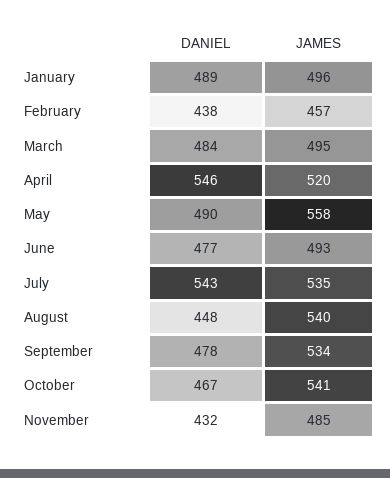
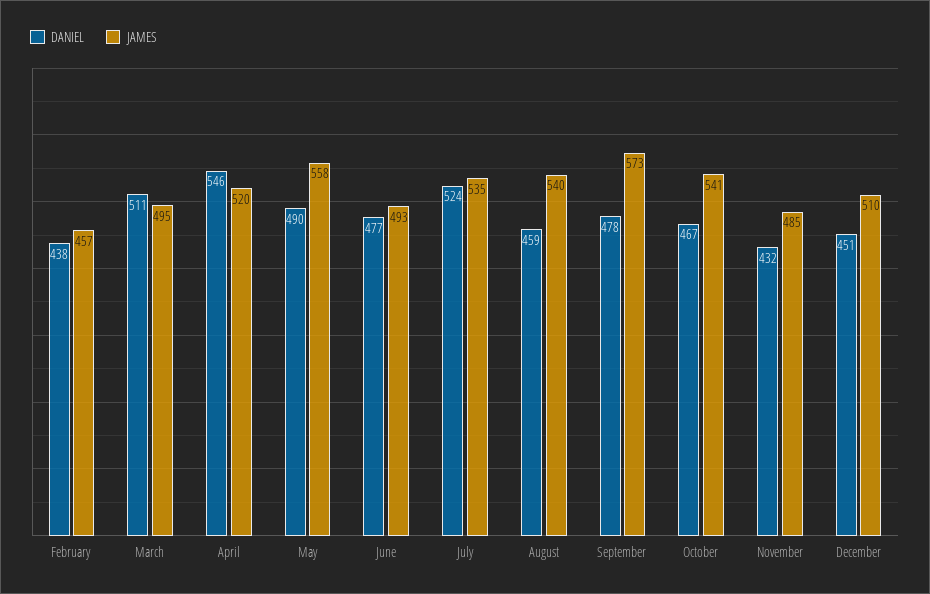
DANIEL, January: 489 -> none
JAMES, January: 496 -> none
DANIEL, March: 484 -> 511
DANIEL, July: 543 -> 524
DANIEL, August: 448 -> 459
JAMES, September: 534 -> 573
DANIEL, December: none -> 451
JAMES, December: none -> 510

